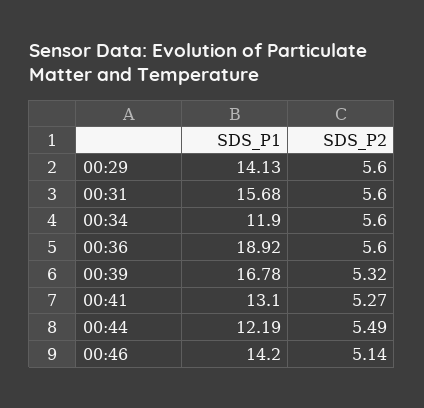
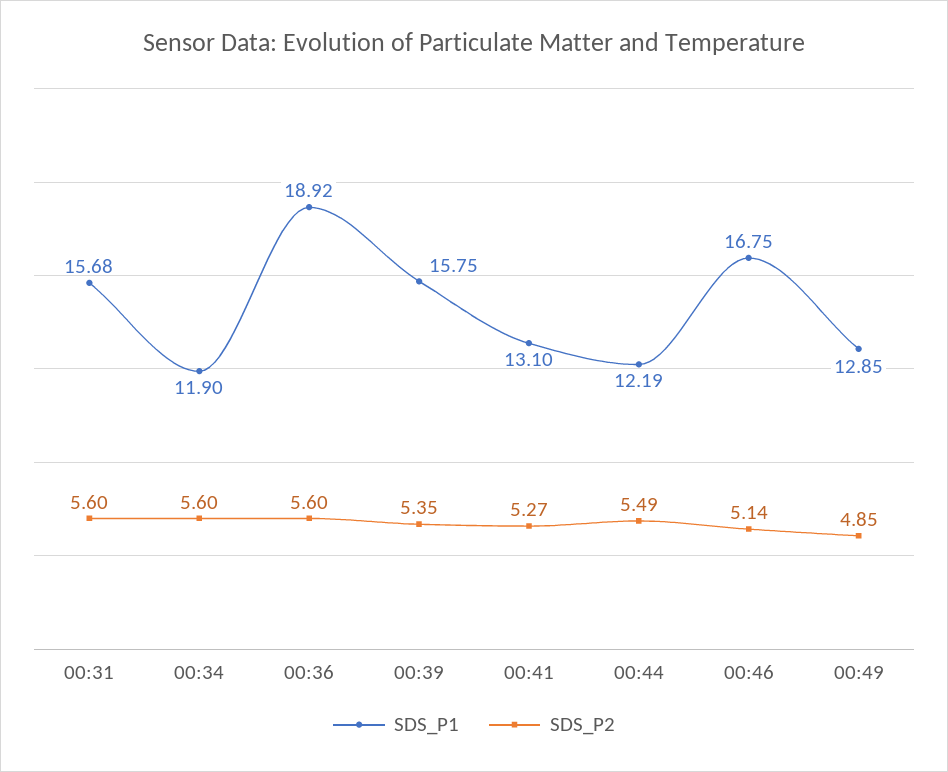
SDS_P1, 00:29: 14.13 -> none
SDS_P2, 00:29: 5.6 -> none
SDS_P1, 00:39: 16.78 -> 15.75
SDS_P2, 00:39: 5.32 -> 5.35
SDS_P1, 00:46: 14.2 -> 16.75
SDS_P1, 00:49: none -> 12.85
SDS_P2, 00:49: none -> 4.85

